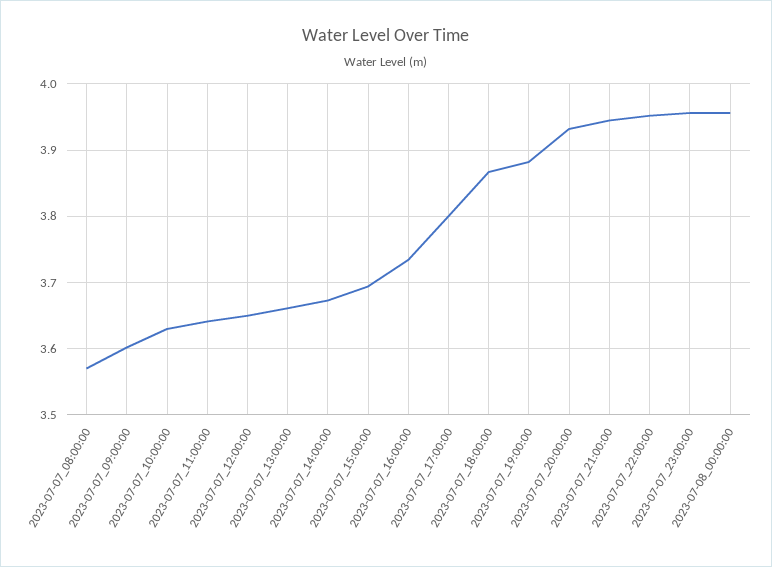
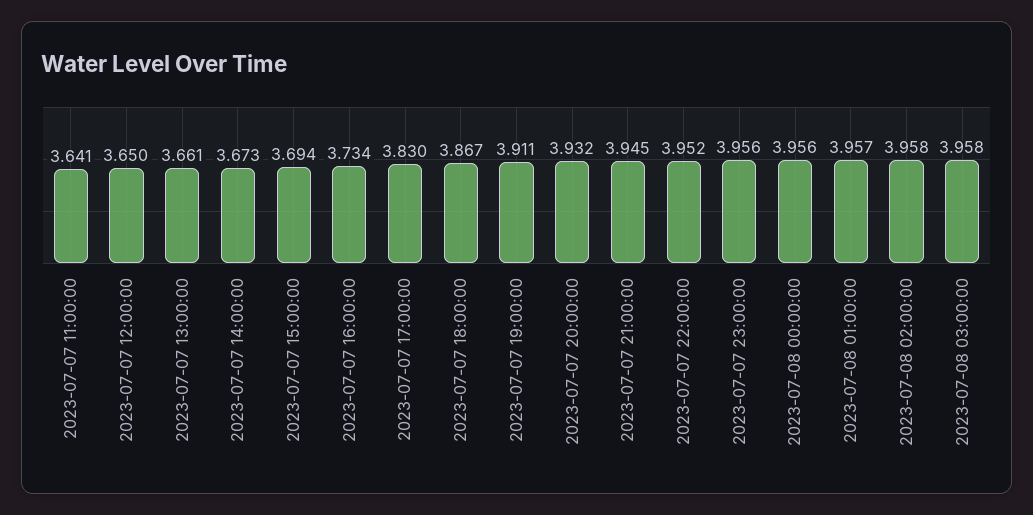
2023-07-07_08:00:00: 3.57 -> none
2023-07-07_09:00:00: 3.6 -> none
2023-07-07_10:00:00: 3.63 -> none
2023-07-07_17:00:00: 3.8 -> 3.83
2023-07-07_19:00:00: 3.88 -> 3.911
2023-07-08 01:00:00: none -> 3.957
2023-07-08 02:00:00: none -> 3.958
2023-07-08 03:00:00: none -> 3.958

